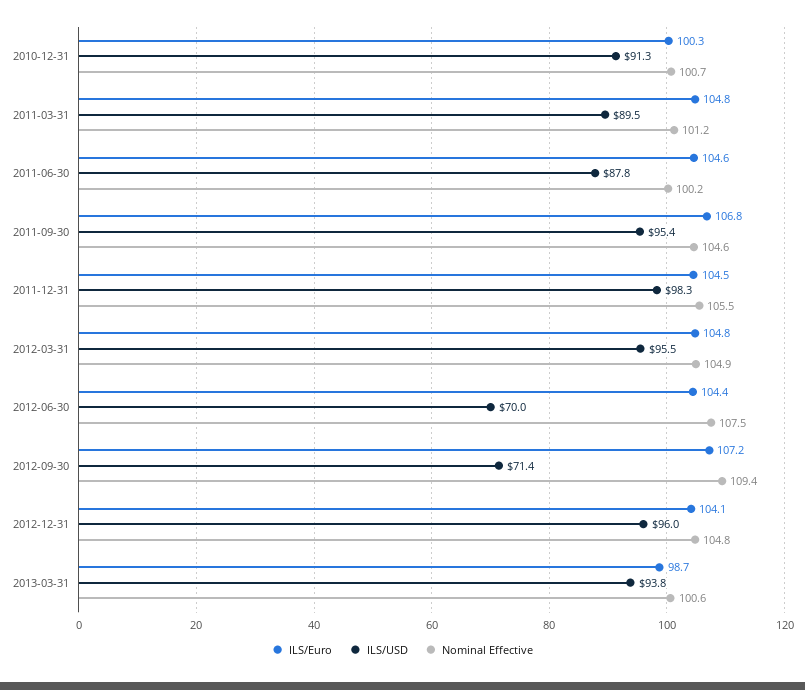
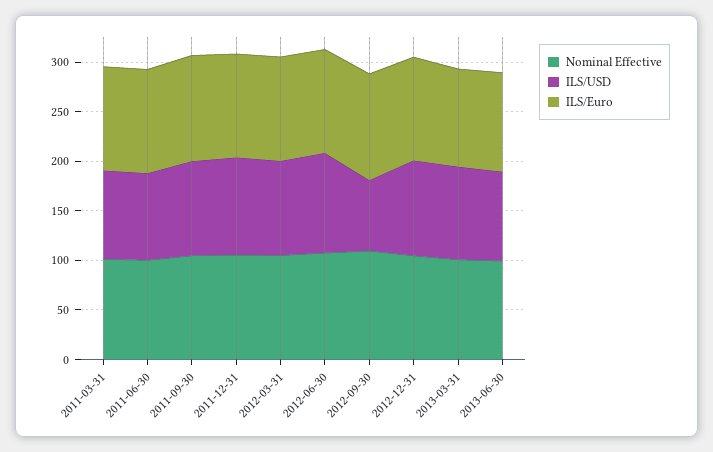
ILS/Euro, 2010-12-31: 100.3 -> none
ILS/USD, 2010-12-31: 91.3 -> none
Nominal Effective, 2010-12-31: 100.7 -> none
ILS/USD, 2012-06-30: 70 -> 100
Nominal Effective, 2013-06-30: none -> 100
ILS/USD, 2013-06-30: none -> 90
ILS/Euro, 2013-06-30: none -> 100

